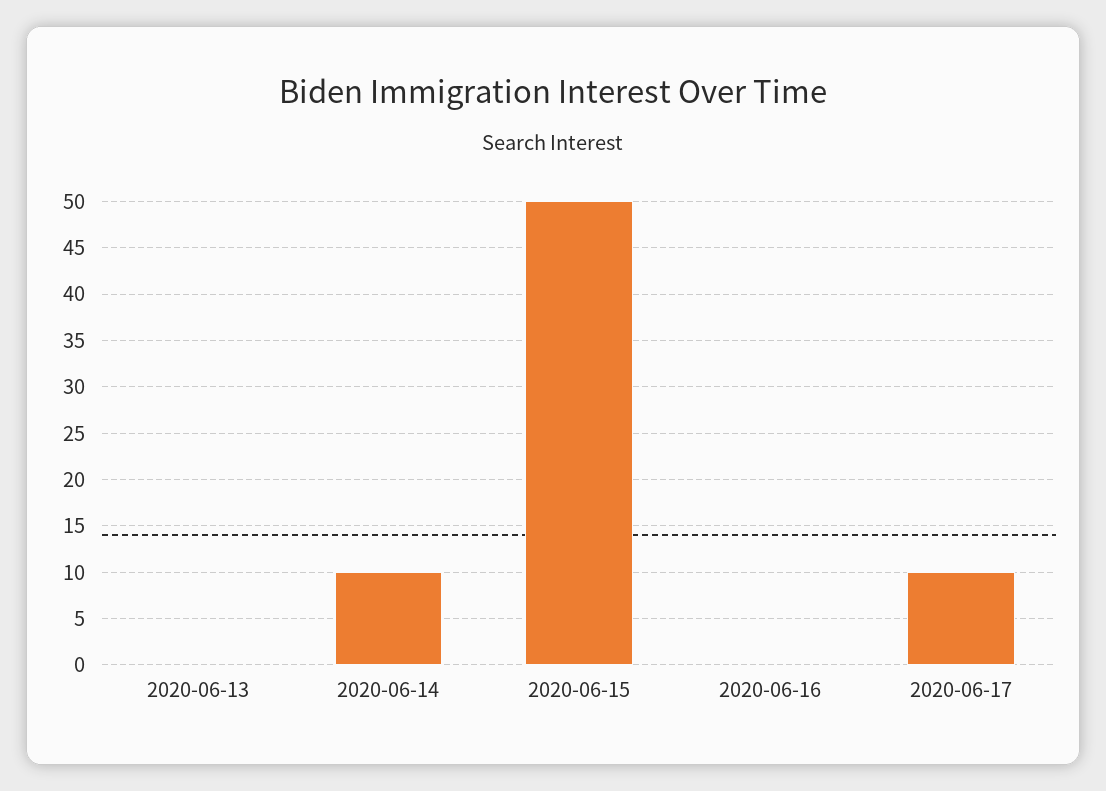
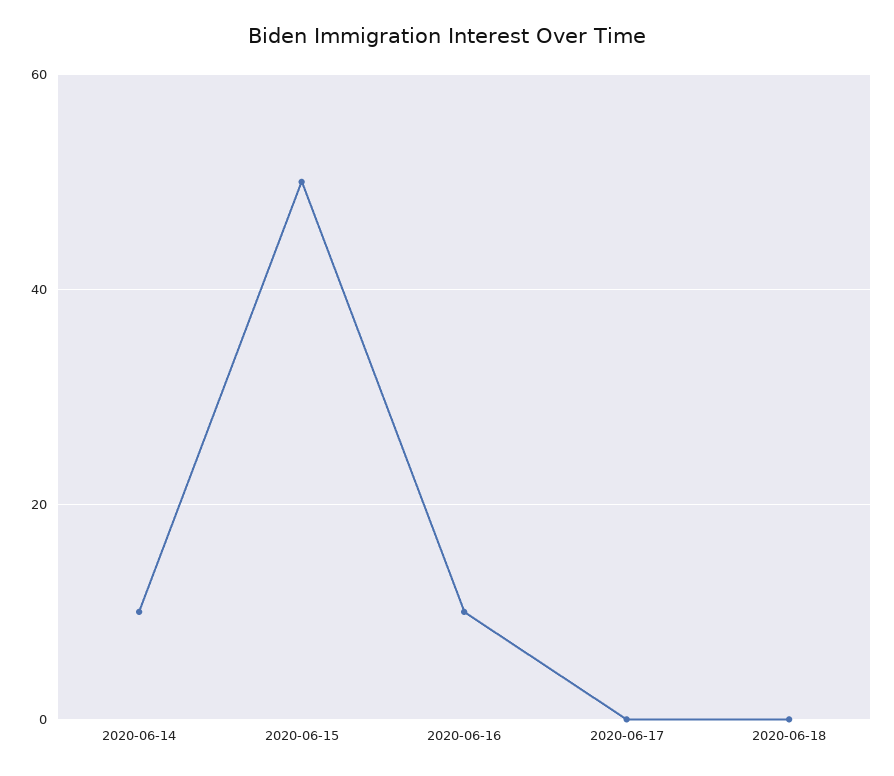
2020-06-13: 0 -> none
2020-06-16: 0 -> 10
2020-06-17: 10 -> 0
2020-06-18: none -> 0

